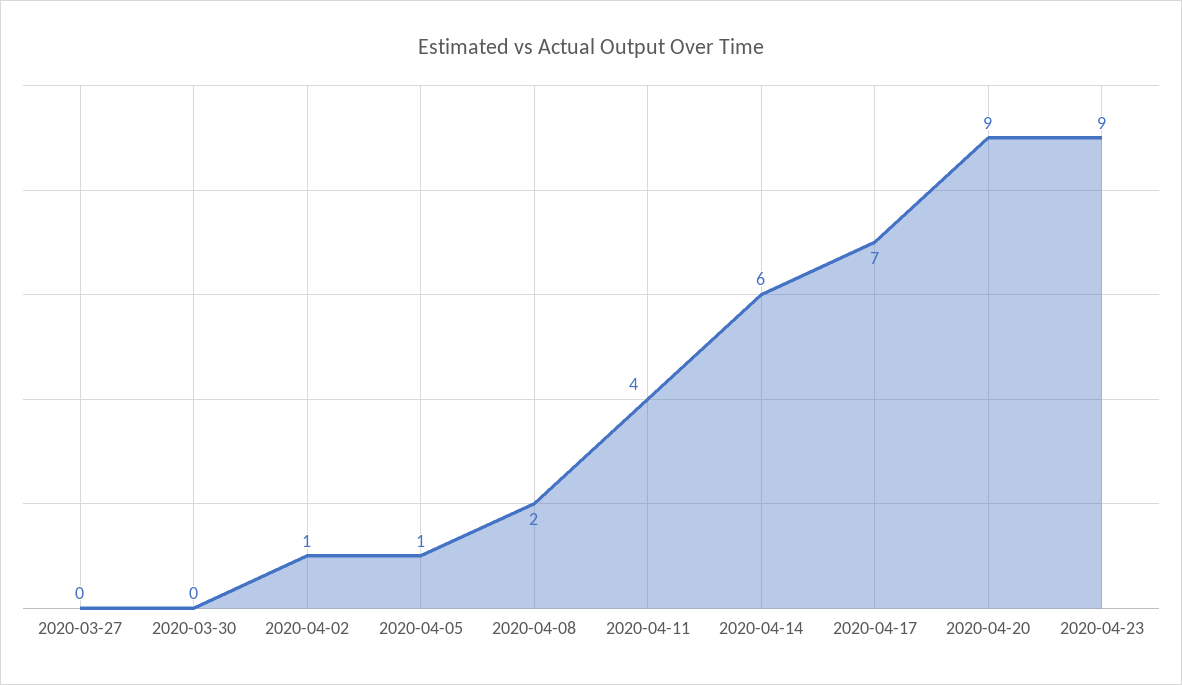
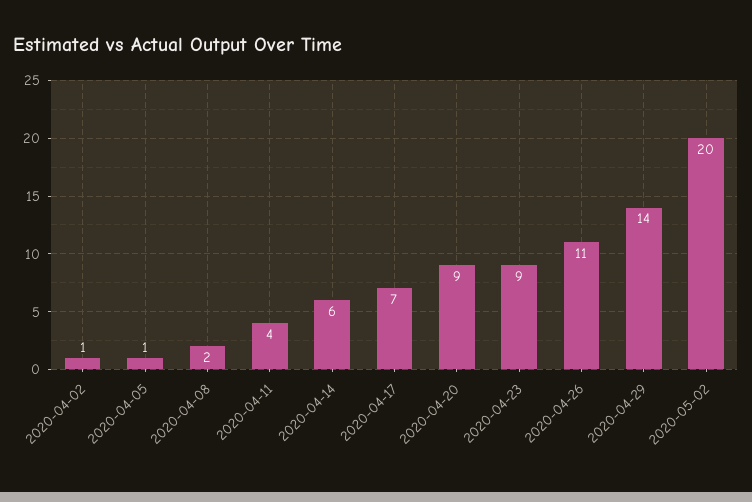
2020-03-27: 0 -> none
2020-03-30: 0 -> none
2020-04-26: none -> 11
2020-04-29: none -> 14
2020-05-02: none -> 20

